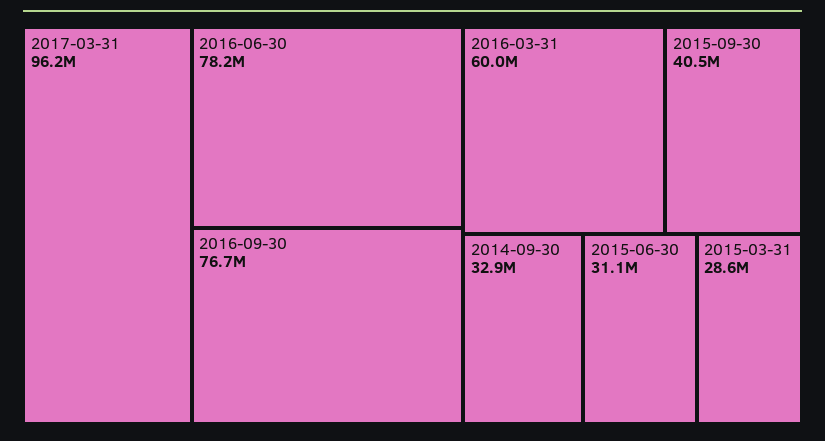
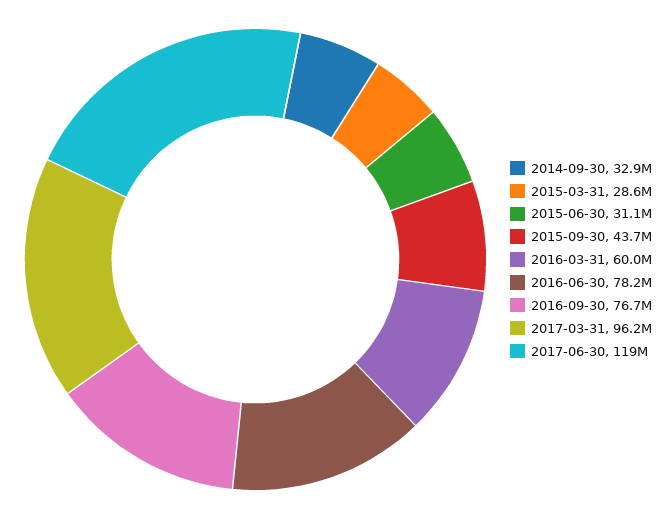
2015-09-30: 40500000 -> 43700000
2017-06-30: none -> 119000000

